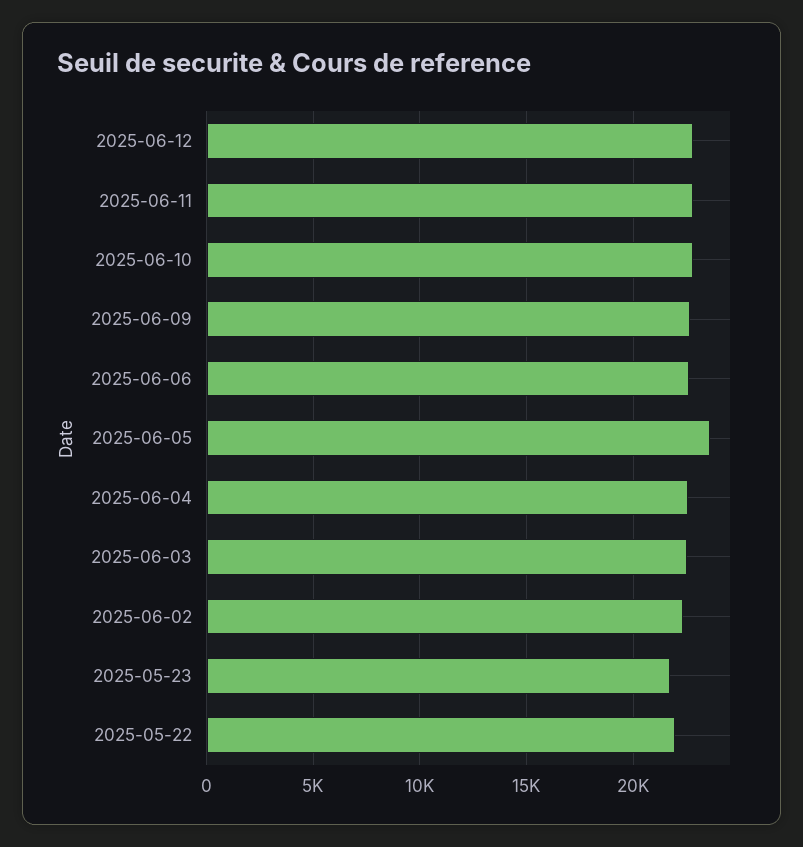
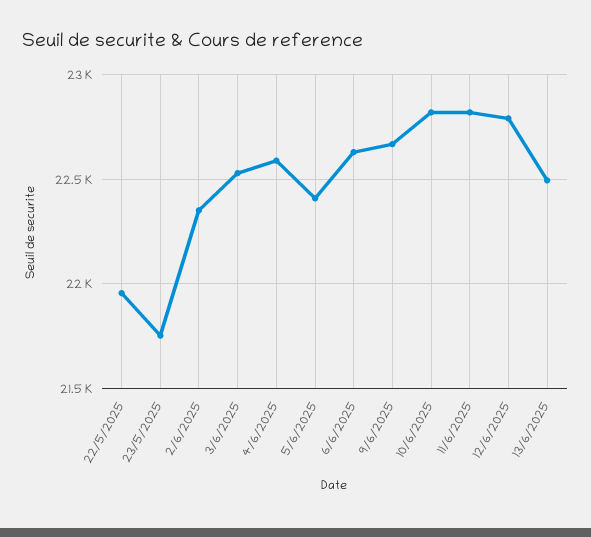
2025-06-05: 23500 -> 22400
13/6/2025: none -> 22500

